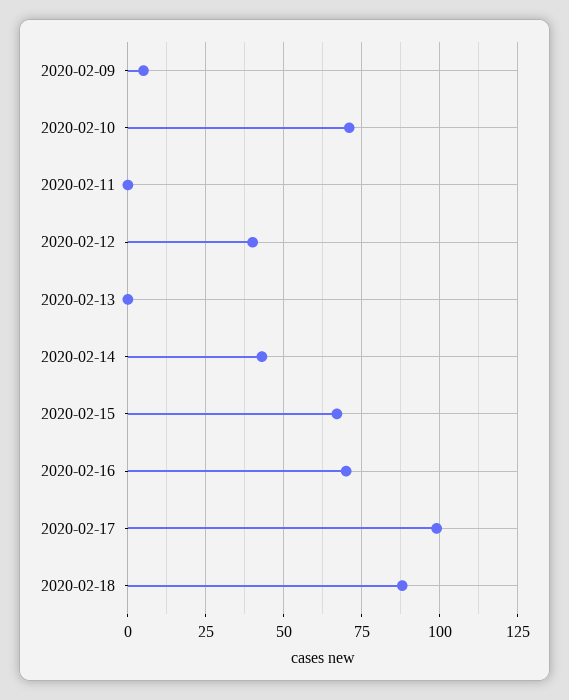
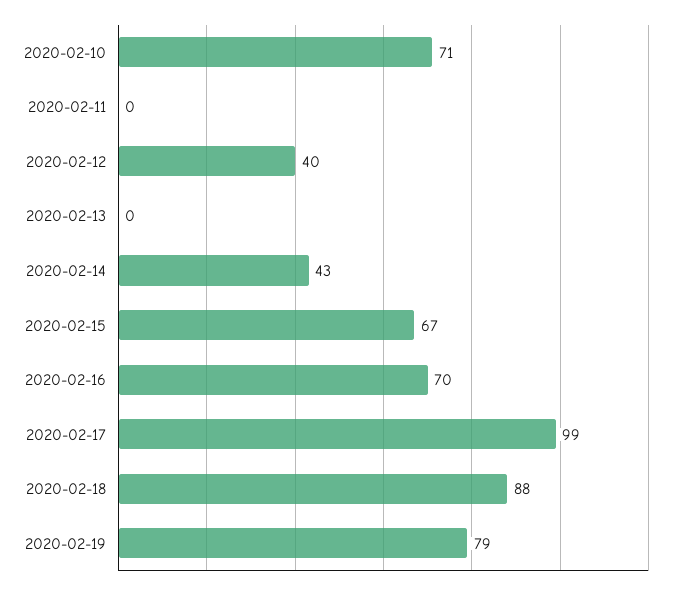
2020-02-09: 5 -> none
2020-02-19: none -> 79

